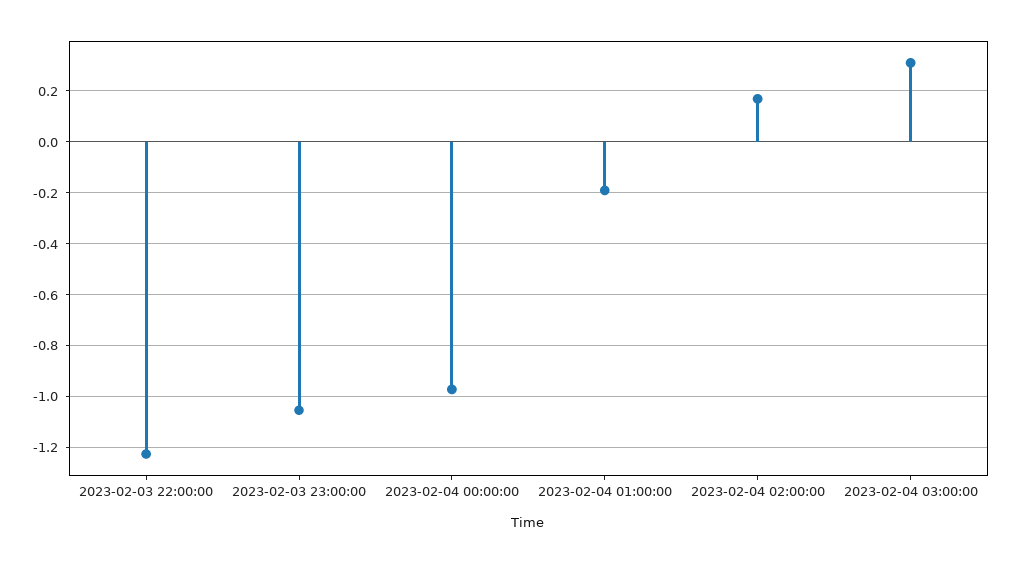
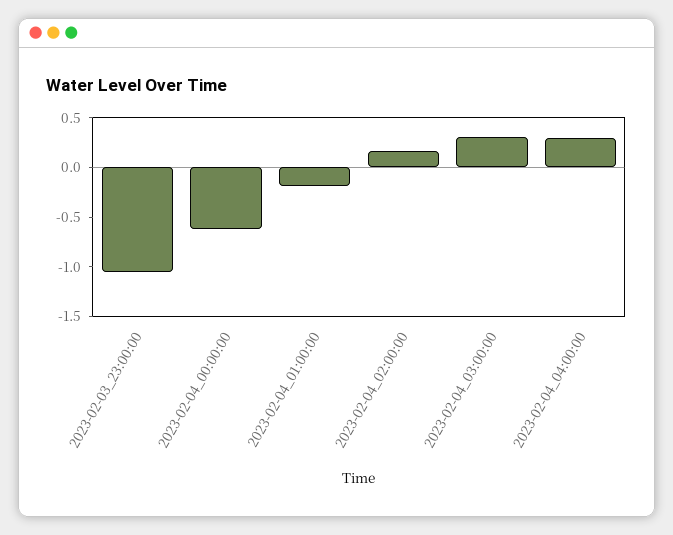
2023-02-03 22:00:00: -1.225 -> none
2023-02-04 00:00:00: -0.975 -> -0.6
2023-02-04_04:00:00: none -> 0.3

